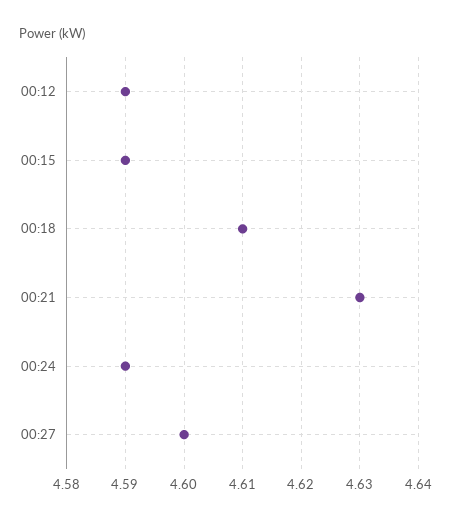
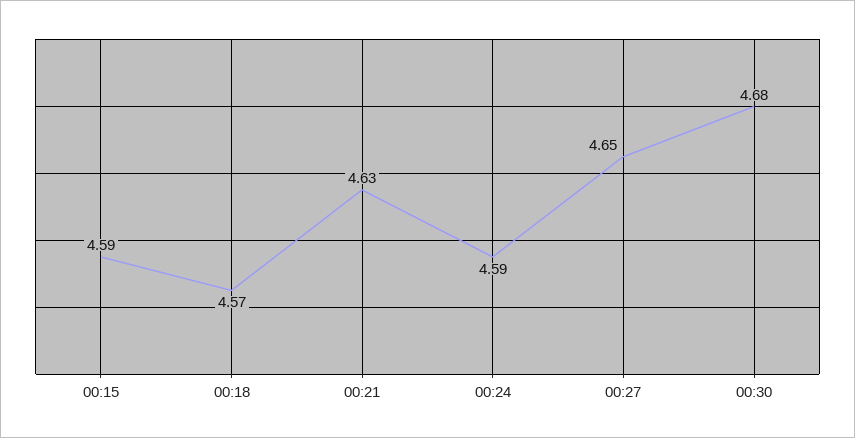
00:12: 4.59 -> none
00:18: 4.61 -> 4.57
00:27: 4.6 -> 4.65
00:30: none -> 4.68

